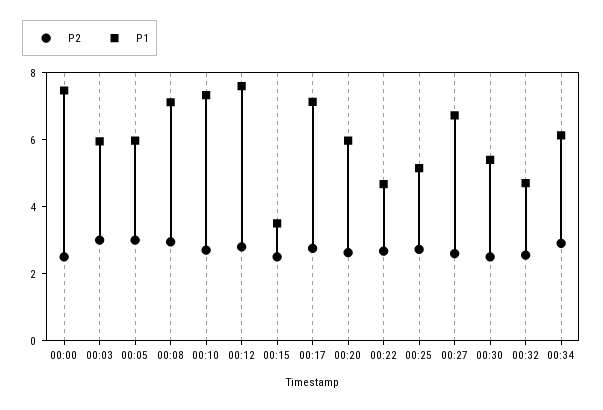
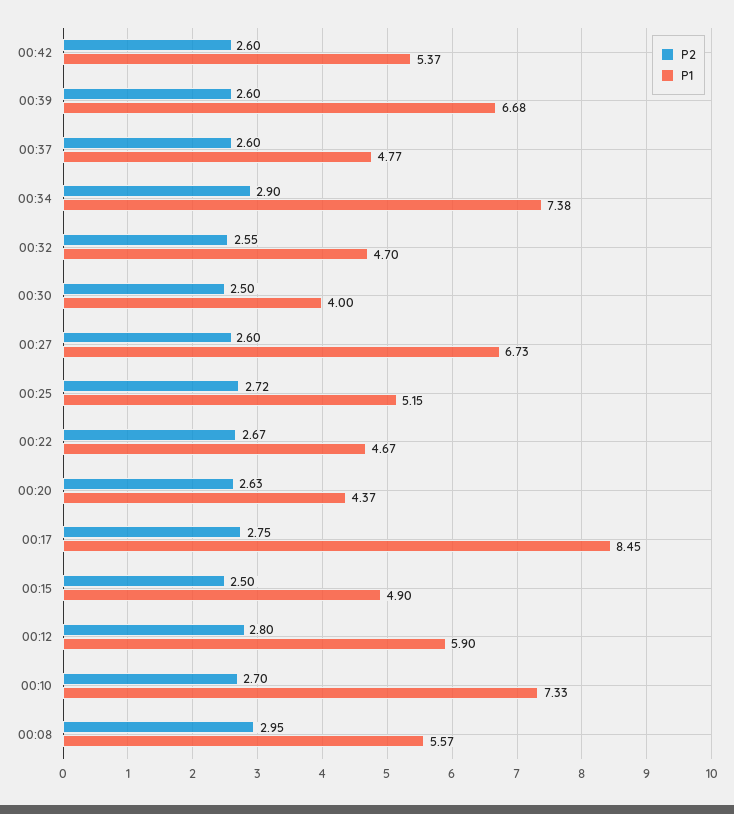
P2, 00:00: 2.5 -> none
P1, 00:00: 7.5 -> none
P2, 00:03: 3 -> none
P1, 00:03: 6 -> none
P2, 00:05: 3 -> none
P1, 00:05: 6 -> none
P1, 00:08: 7 -> 5.57
P1, 00:12: 7.5 -> 5.9
P1, 00:15: 3.5 -> 4.9
P1, 00:17: 7 -> 8.45
P1, 00:20: 6 -> 4.37
P1, 00:30: 5.5 -> 4
P1, 00:34: 6 -> 7.38
P2, 00:42: none -> 2.6
P1, 00:42: none -> 5.37
P2, 00:39: none -> 2.6
P1, 00:39: none -> 6.68
P2, 00:37: none -> 2.6
P1, 00:37: none -> 4.77

